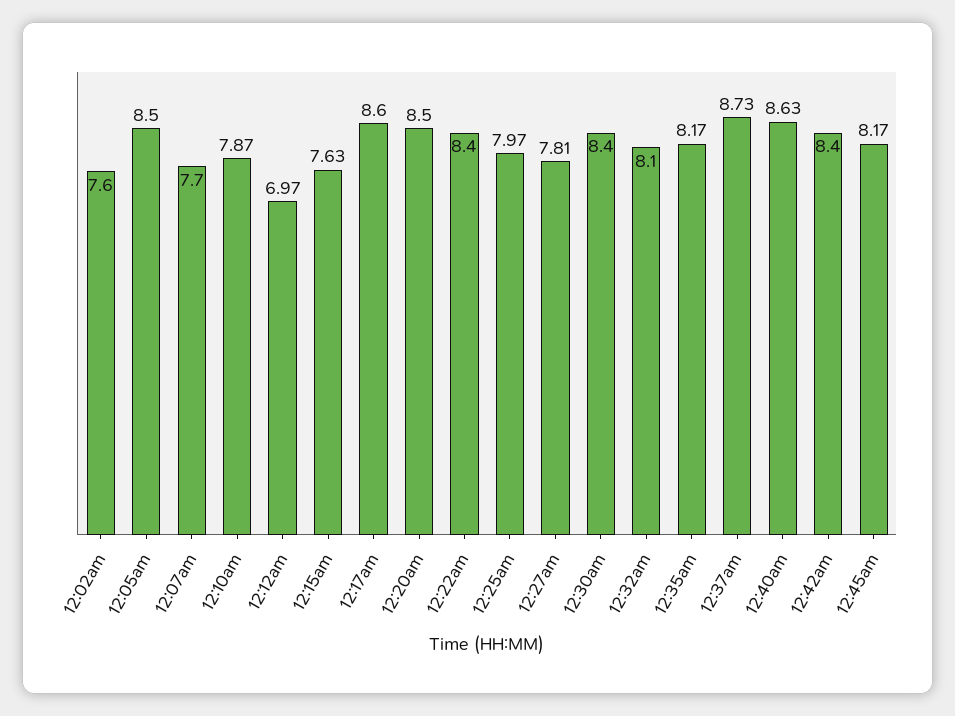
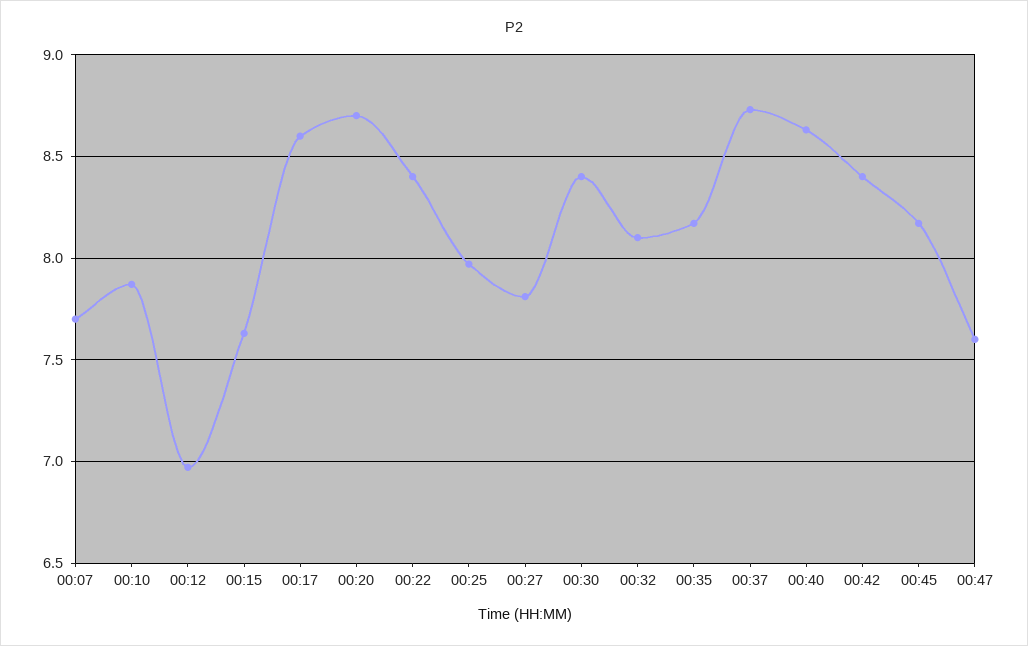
12:02am: 7.6 -> none
12:05am: 8.5 -> none
12:20am: 8.5 -> 8.7
00:47: none -> 7.6

